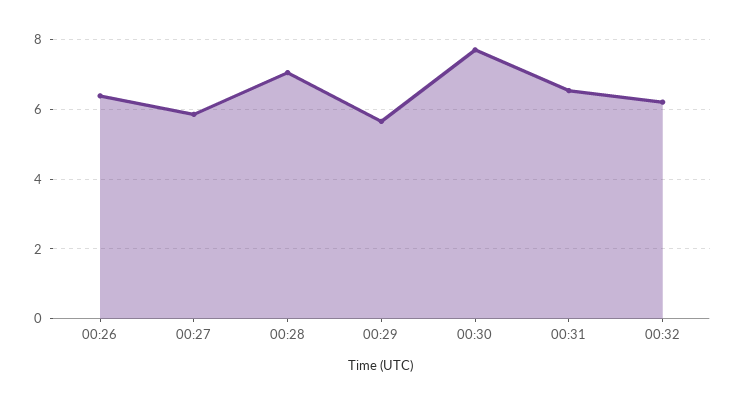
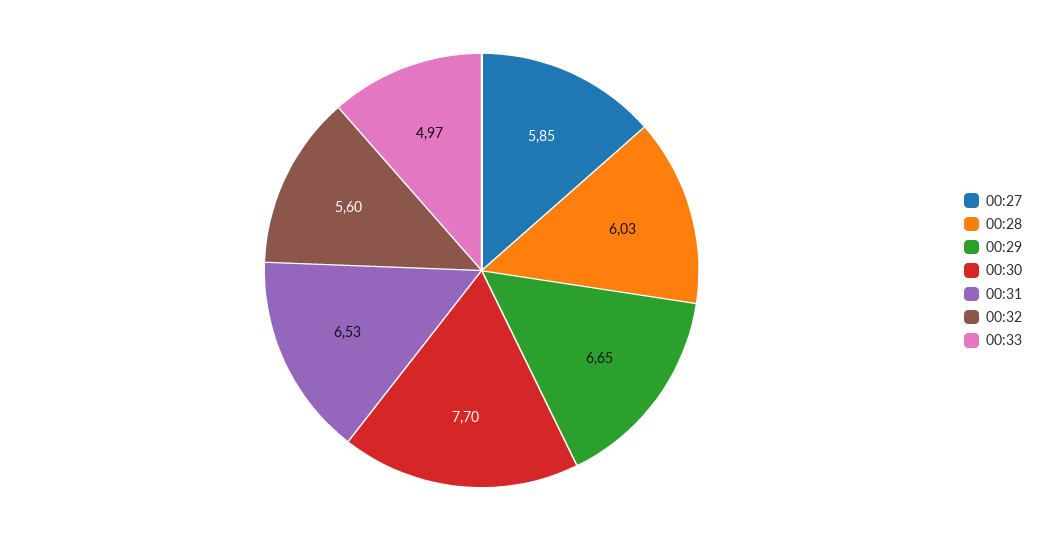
00:26: 6.4 -> none
00:28: 7 -> 6.03
00:29: 5.6 -> 6.65
00:32: 6.2 -> 5.6
00:33: none -> 4.97

